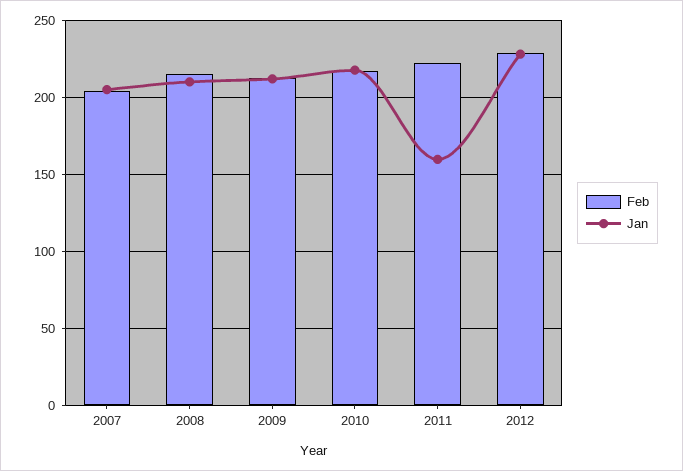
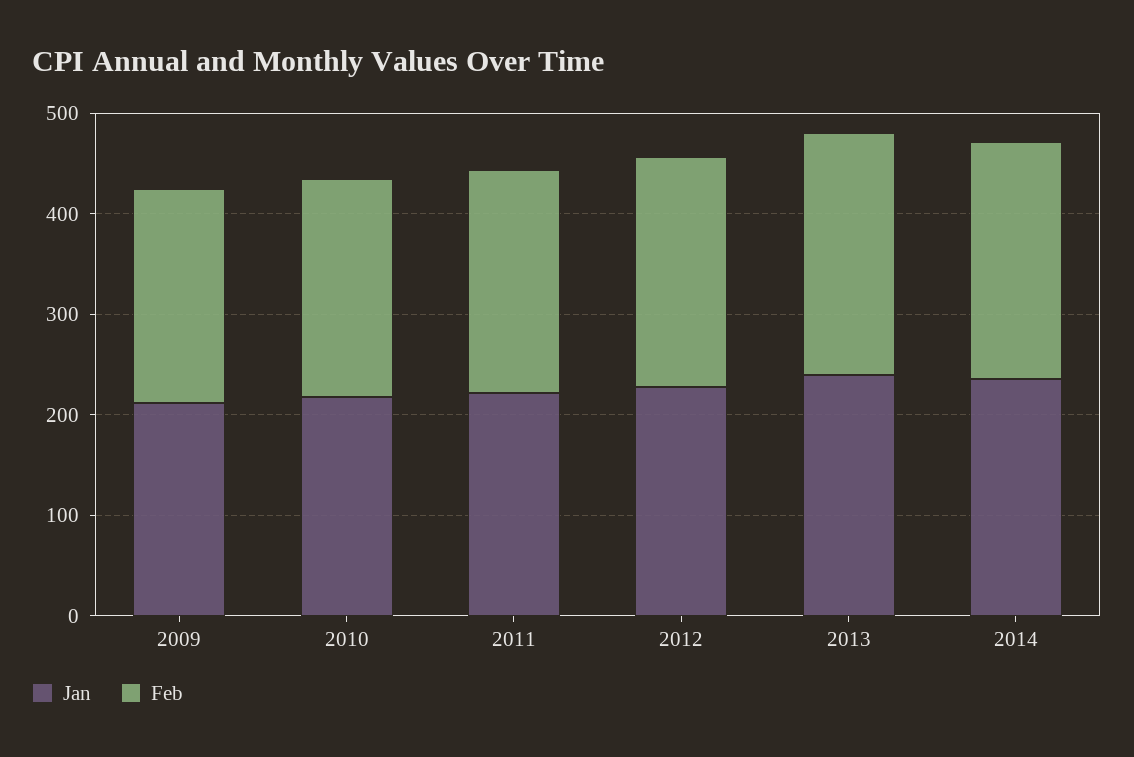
Feb, 2007: 205 -> none
Jan, 2007: 205 -> none
Feb, 2008: 215 -> none
Jan, 2008: 210 -> none
Jan, 2011: 160 -> 220
Jan, 2013: none -> 240
Feb, 2013: none -> 240
Jan, 2014: none -> 240
Feb, 2014: none -> 240

